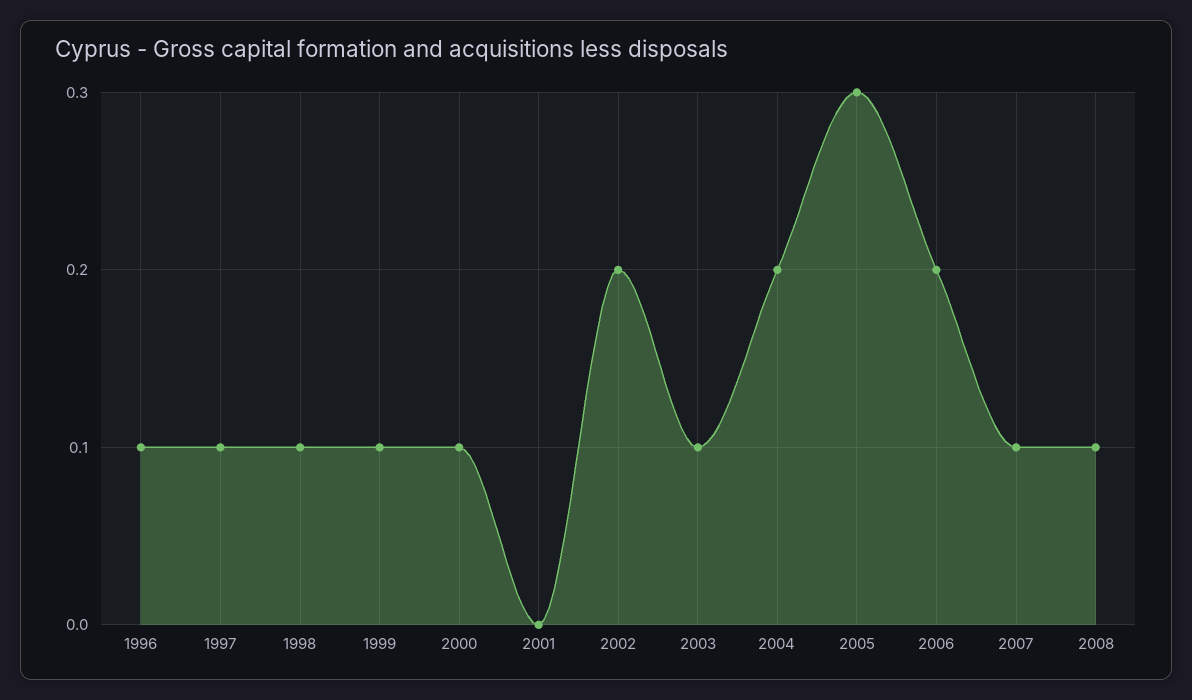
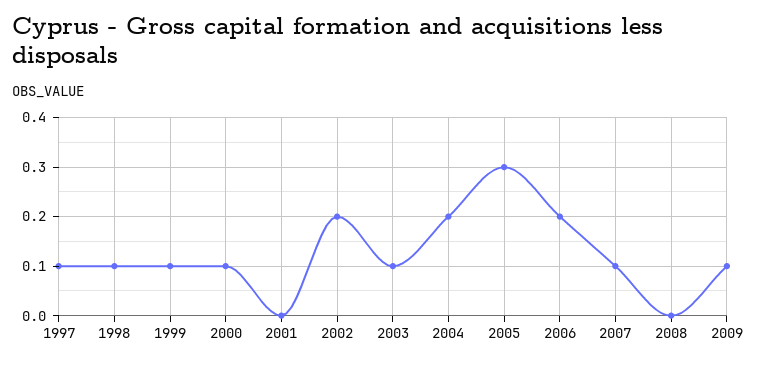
1996: 0.1 -> none
2008: 0.1 -> 0
2009: none -> 0.1

